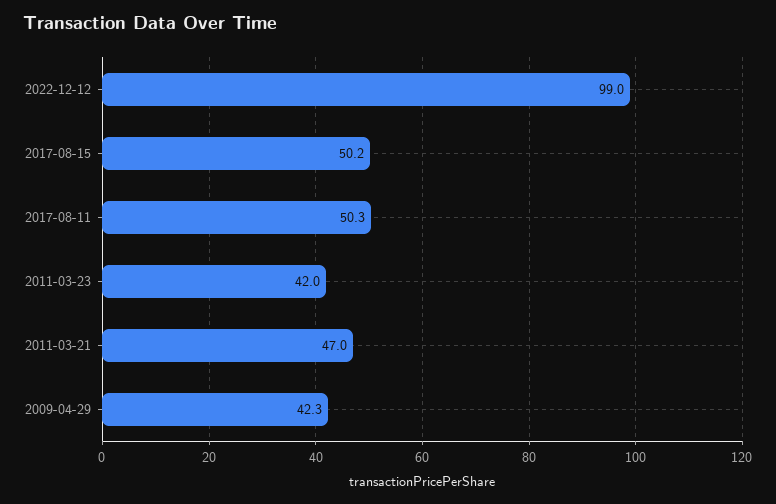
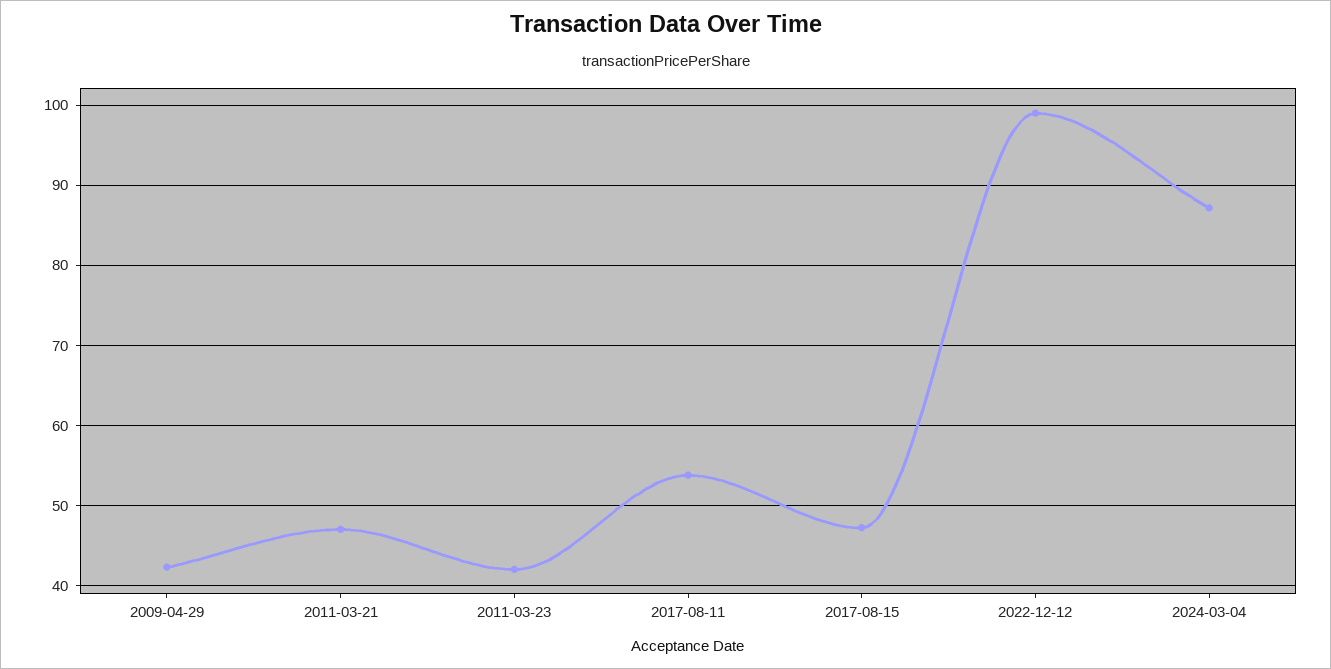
2017-08-15: 50.2 -> 47
2017-08-11: 50.3 -> 54
2024-03-04: none -> 87

